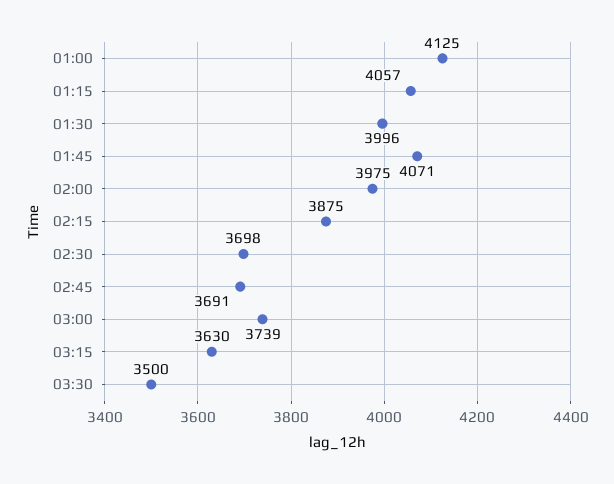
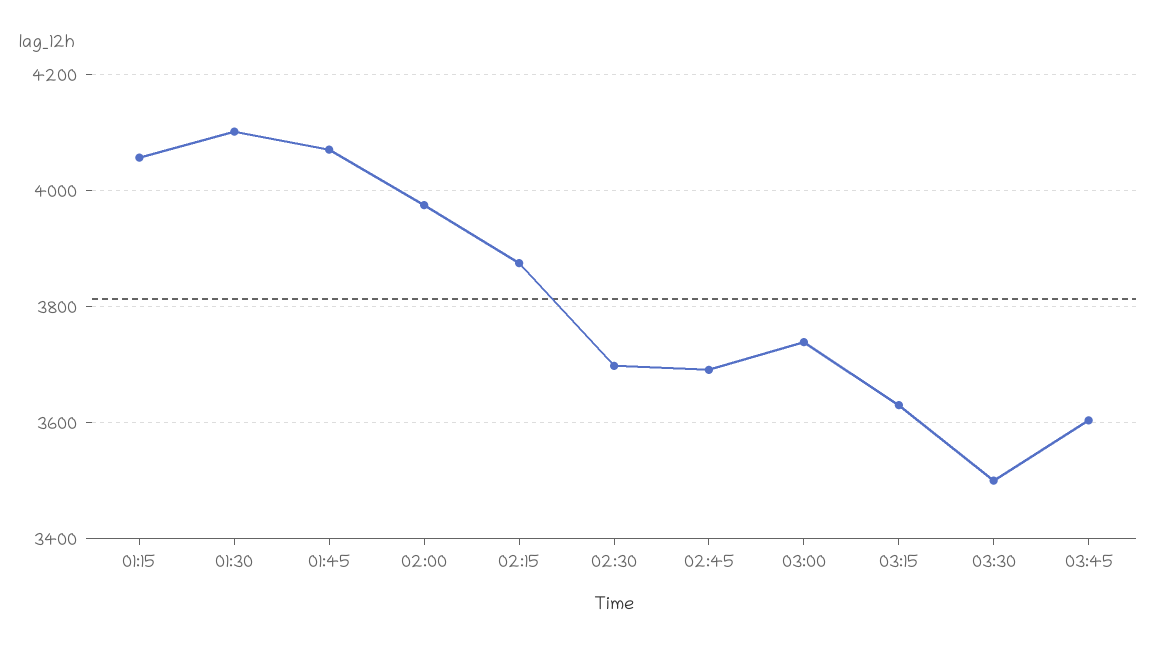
01:00: 4125 -> none
01:30: 3996 -> 4100
03:45: none -> 3600

